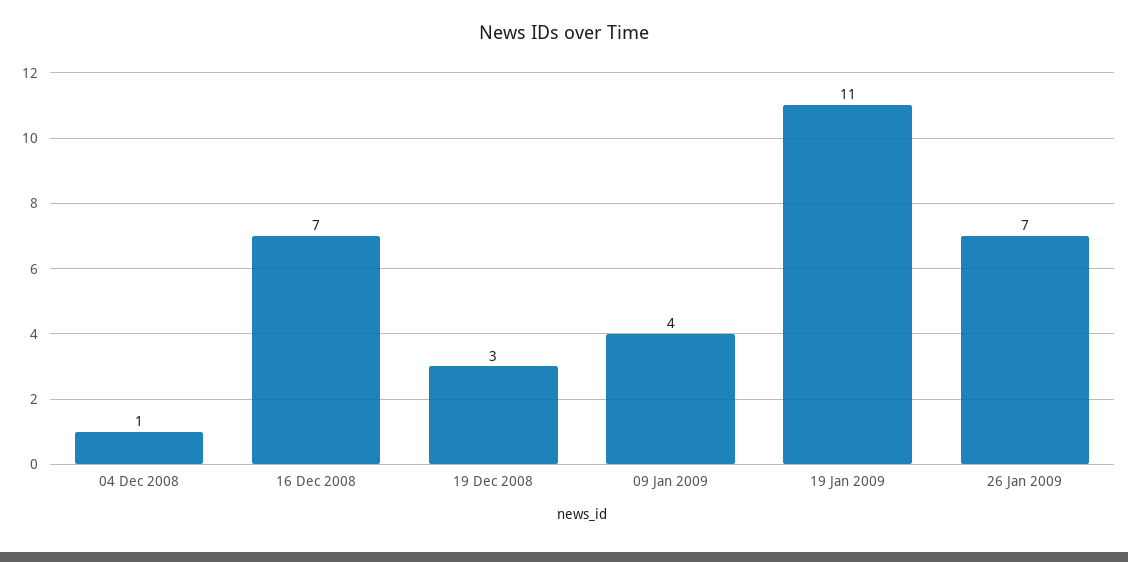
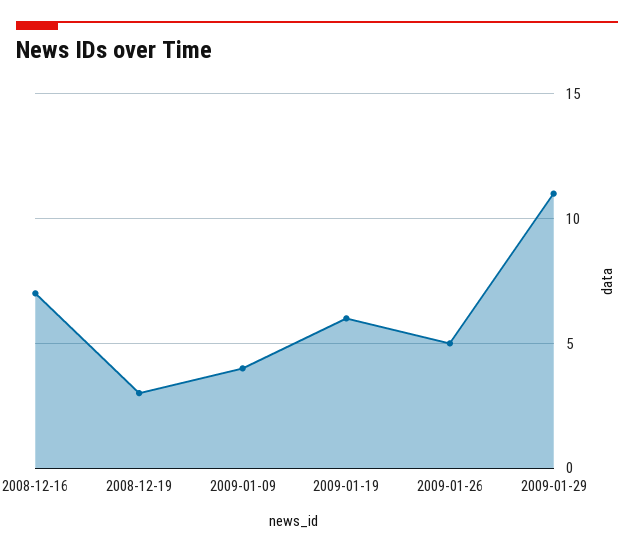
04 Dec 2008: 1 -> none
19 Jan 2009: 11 -> 6
26 Jan 2009: 7 -> 5
2009-01-29: none -> 11

